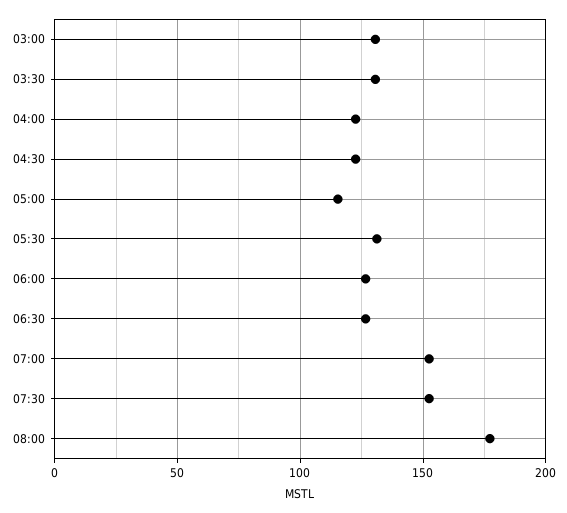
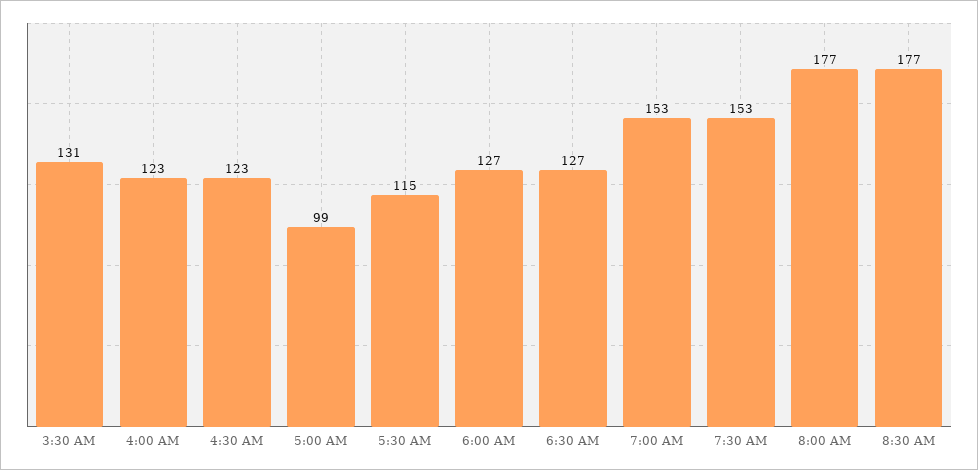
03:00: 130 -> none
05:00: 115 -> 99
05:30: 130 -> 115
8:30 AM: none -> 177

